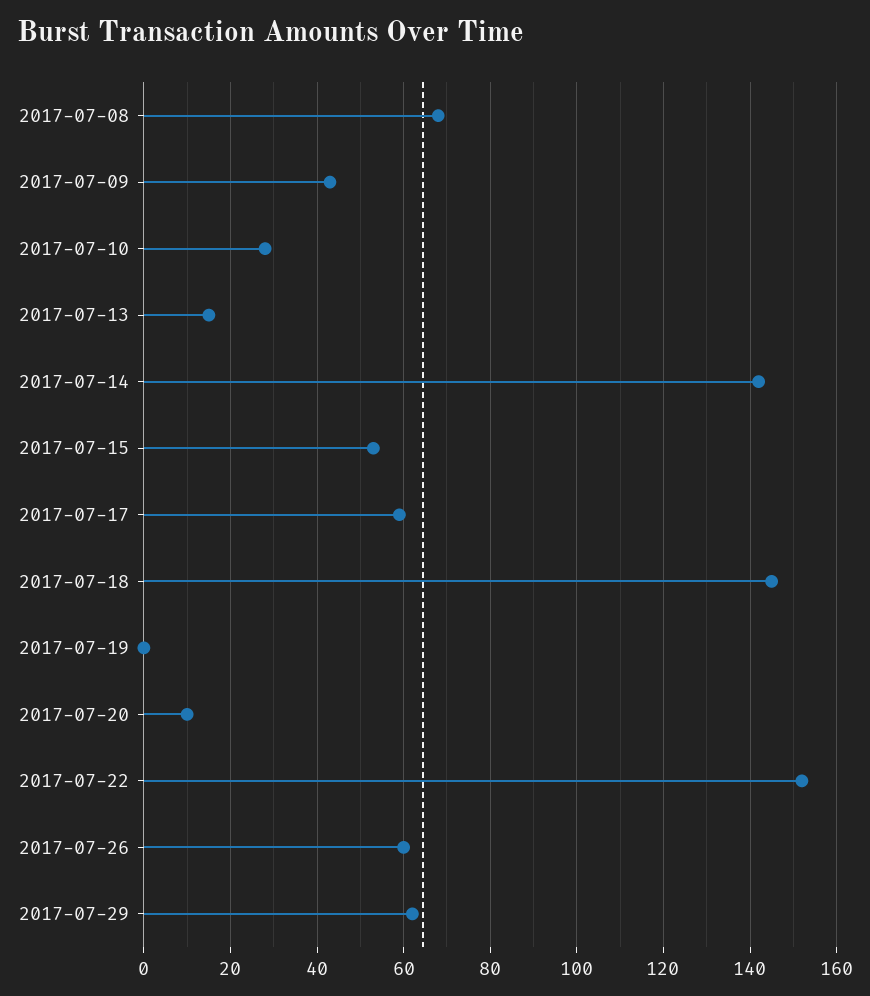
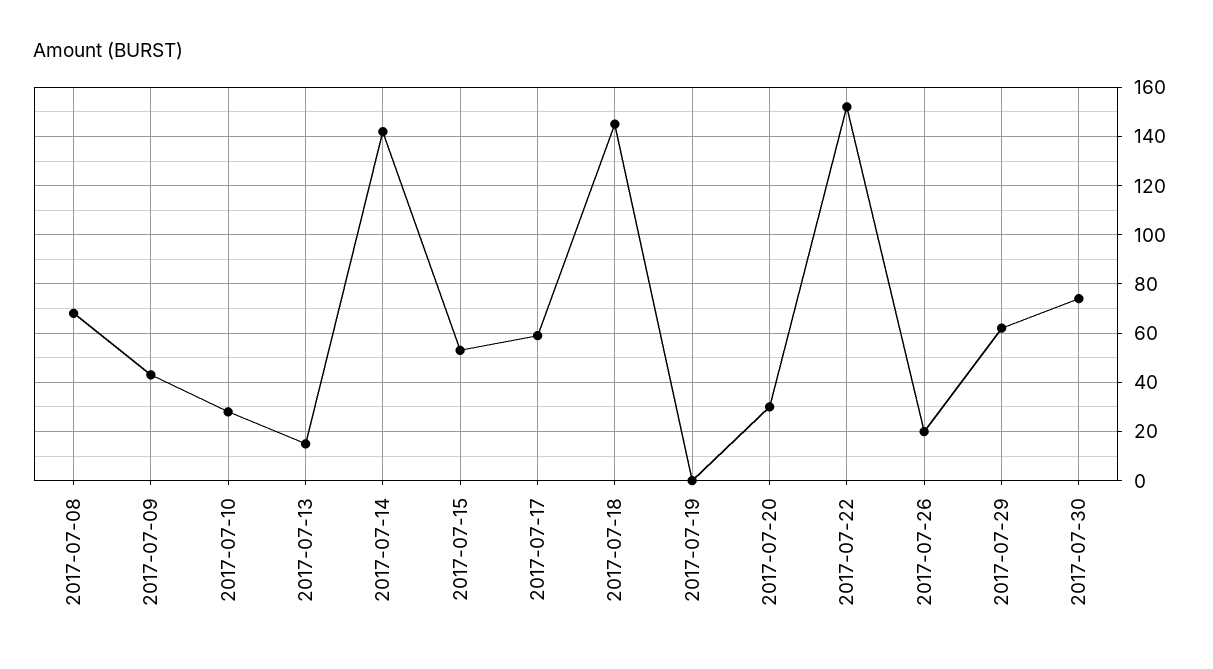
2017-07-20: 10 -> 30
2017-07-26: 60 -> 20
2017-07-30: none -> 75

